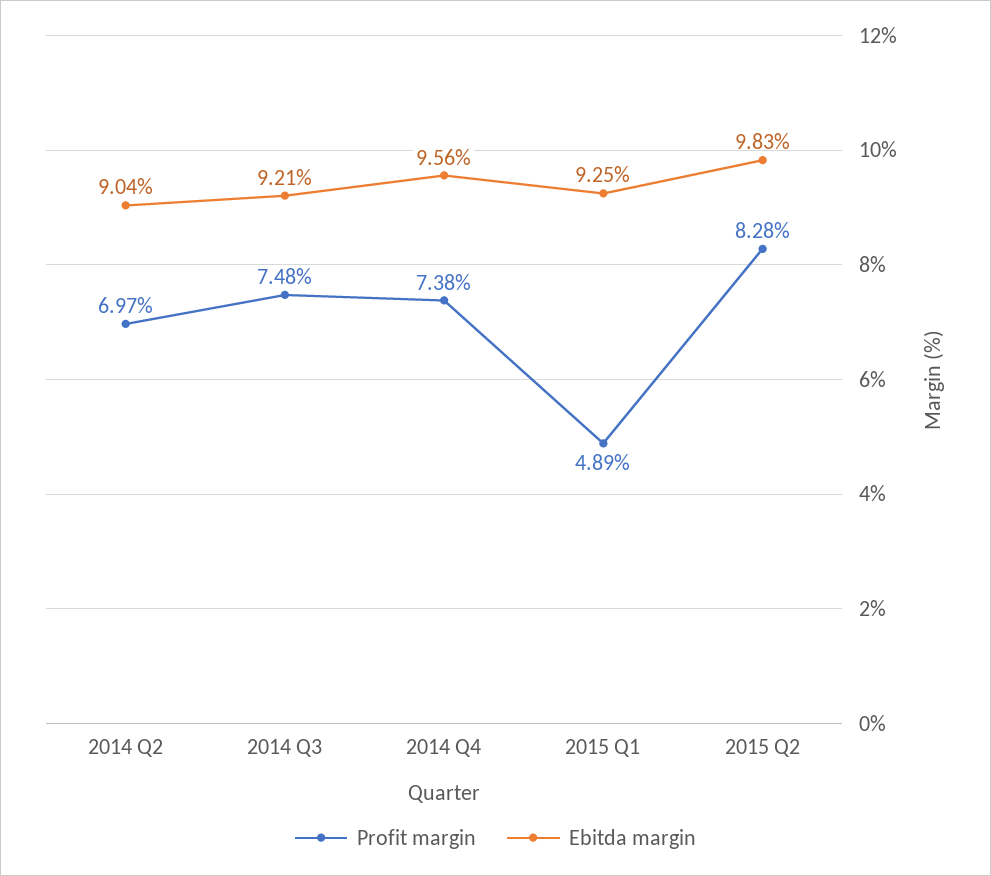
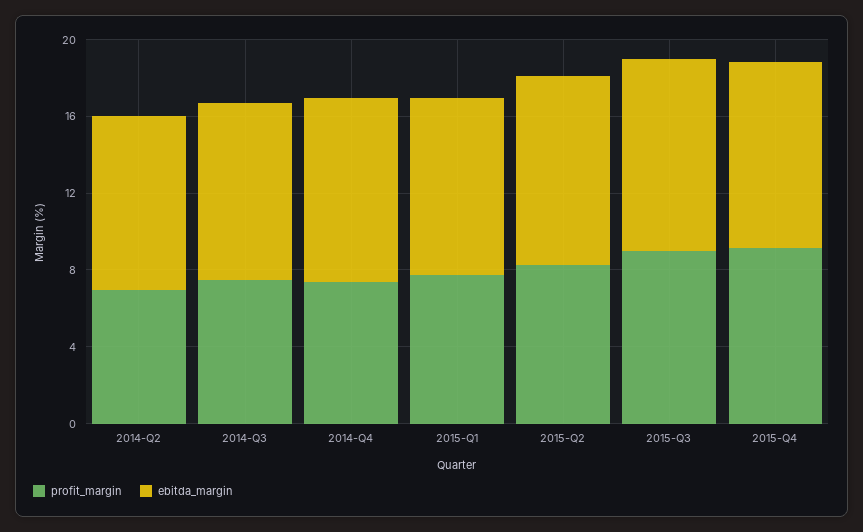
Profit margin, 2015 Q1: 4.89 -> 8
Profit margin, 2015-Q3: none -> 9
Ebitda margin, 2015-Q3: none -> 10
Profit margin, 2015-Q4: none -> 9
Ebitda margin, 2015-Q4: none -> 10

